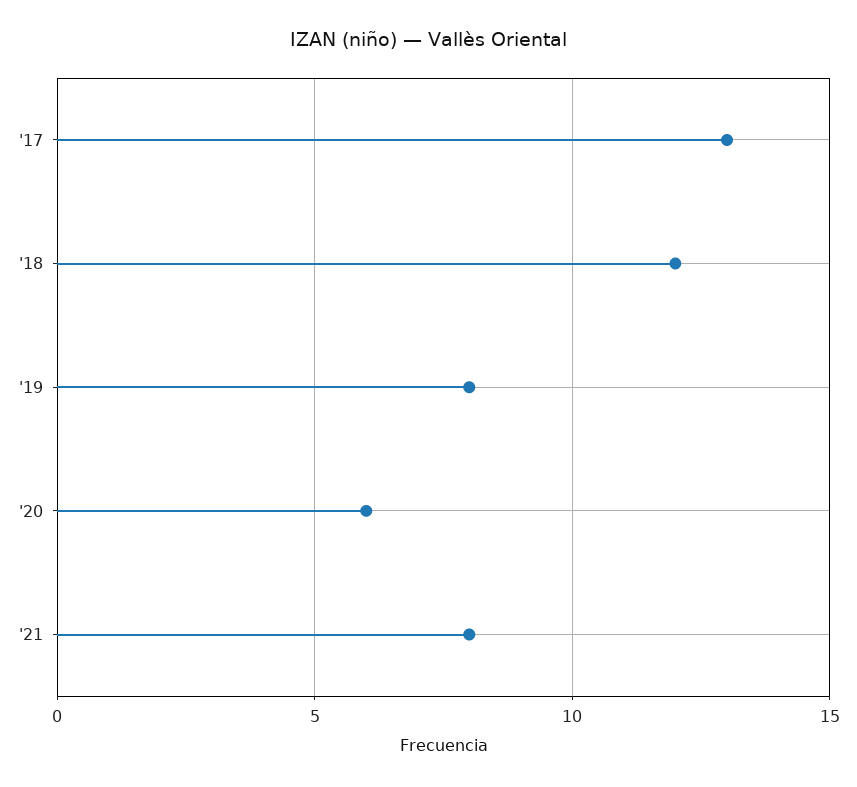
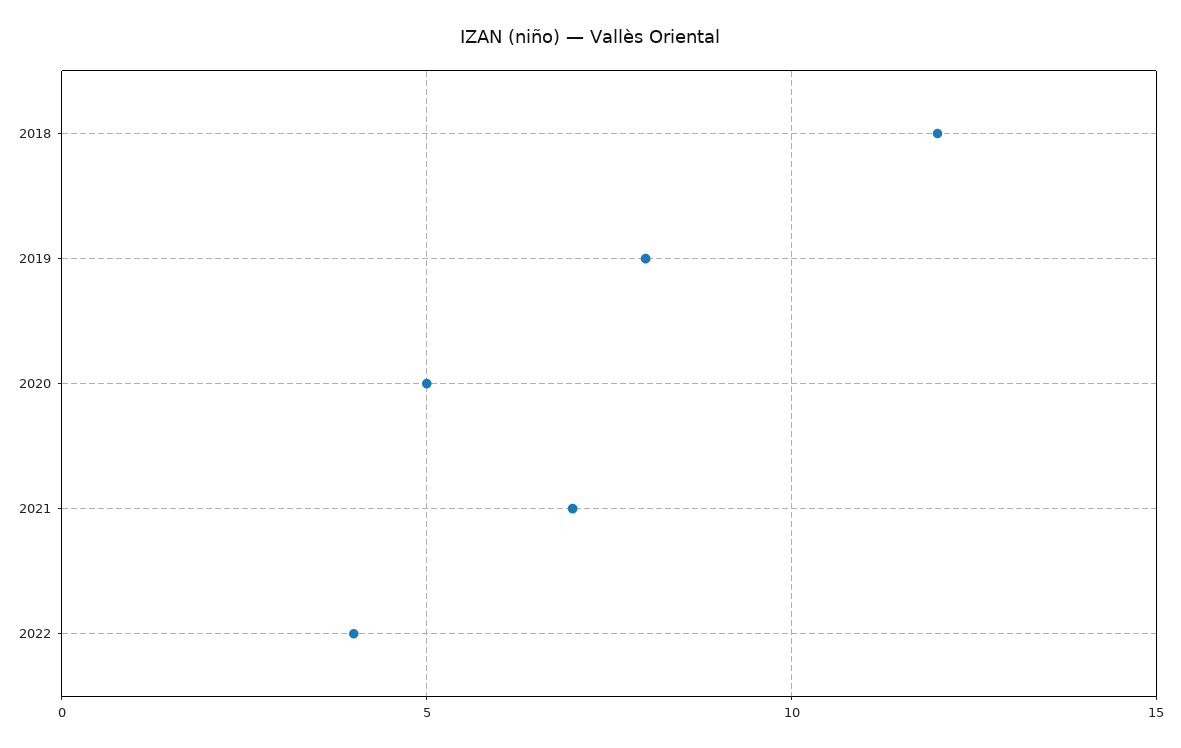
'17: 13 -> none
'20: 6 -> 5
'21: 8 -> 7
2022: none -> 4

